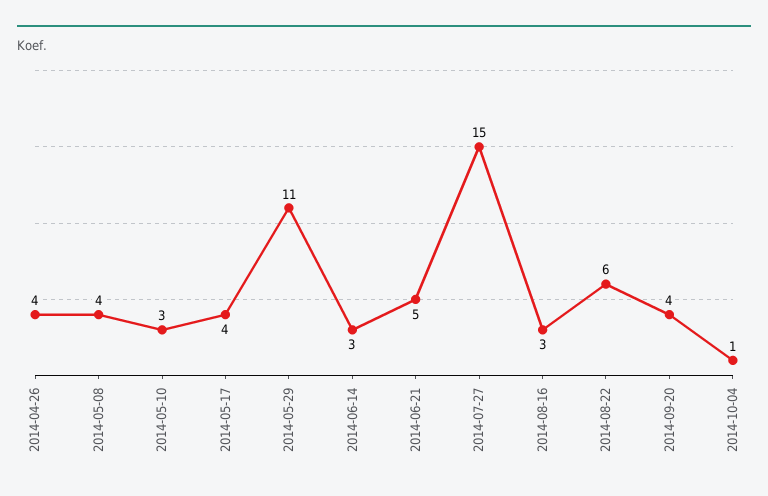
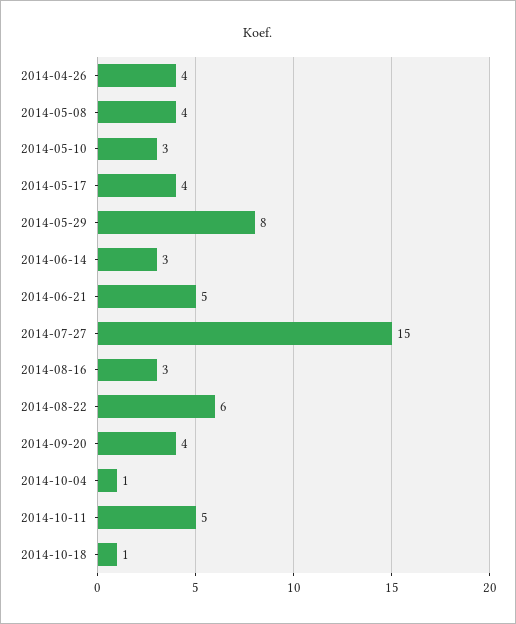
2014-05-29: 11 -> 8
2014-10-11: none -> 5
2014-10-18: none -> 1

